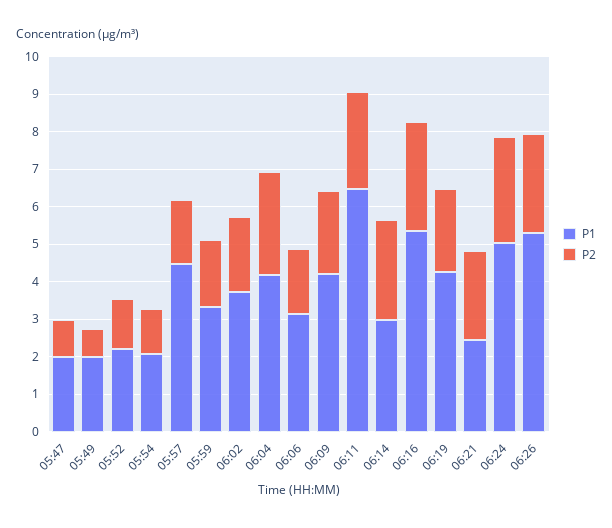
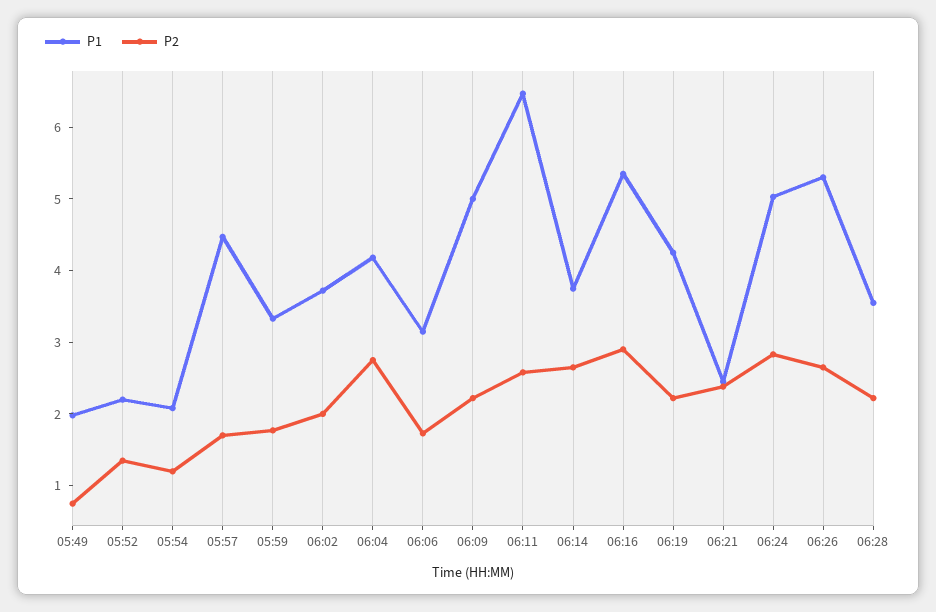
P1, 05:47: 2 -> none
P2, 05:47: 1 -> none
P1, 06:09: 4.25 -> 5
P1, 06:14: 3 -> 3.8
P1, 06:28: none -> 3.6
P2, 06:28: none -> 2.2

